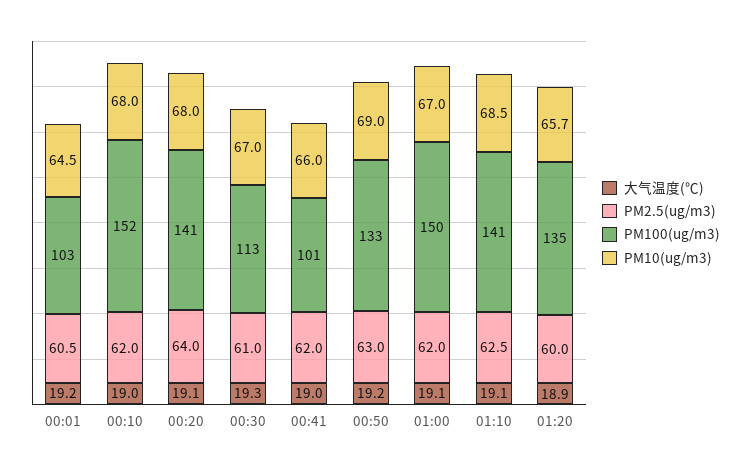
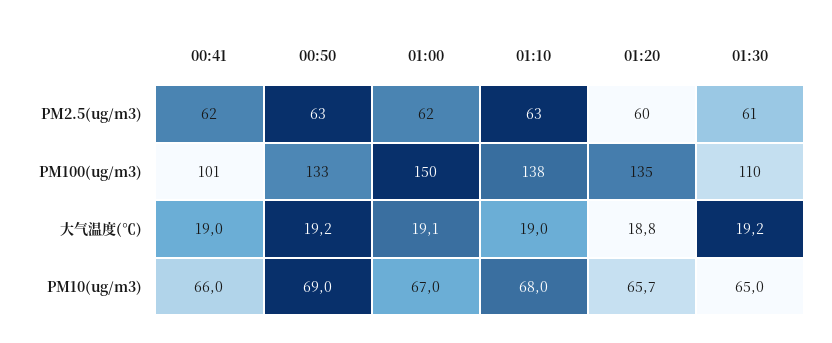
大气温度(℃), 00:01: 19.2 -> none
PM2.5(ug/m3), 00:01: 60.5 -> none
PM100(ug/m3), 00:01: 103 -> none
PM10(ug/m3), 00:01: 64.5 -> none
大气温度(℃), 00:10: 19 -> none
PM2.5(ug/m3), 00:10: 62 -> none
PM100(ug/m3), 00:10: 152 -> none
PM10(ug/m3), 00:10: 68 -> none
大气温度(℃), 00:20: 19.1 -> none
PM2.5(ug/m3), 00:20: 64 -> none
PM100(ug/m3), 00:20: 141 -> none
PM10(ug/m3), 00:20: 68 -> none
大气温度(℃), 00:30: 19.3 -> none
PM2.5(ug/m3), 00:30: 61 -> none
PM100(ug/m3), 00:30: 113 -> none
PM10(ug/m3), 00:30: 67 -> none
大气温度(℃), 01:10: 19.1 -> 19
PM2.5(ug/m3), 01:10: 62.5 -> 63
PM100(ug/m3), 01:10: 141 -> 138
PM10(ug/m3), 01:10: 68.5 -> 68
大气温度(℃), 01:20: 18.9 -> 18.8
PM2.5(ug/m3), 01:30: none -> 61
PM100(ug/m3), 01:30: none -> 110
大气温度(℃), 01:30: none -> 19.2
PM10(ug/m3), 01:30: none -> 65

